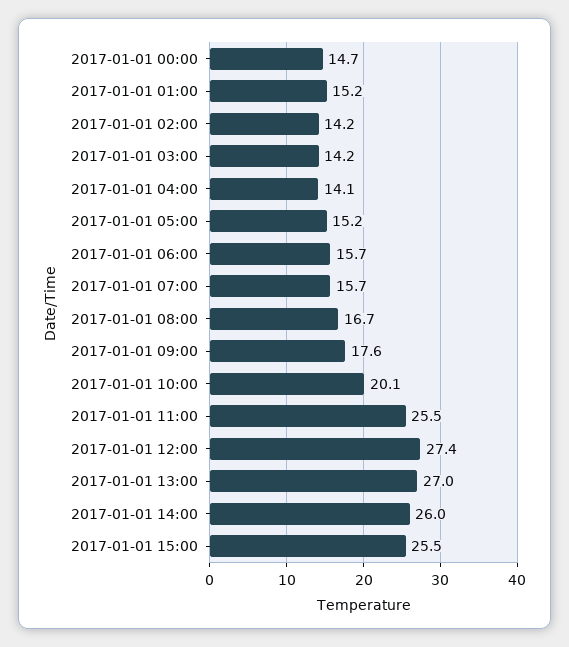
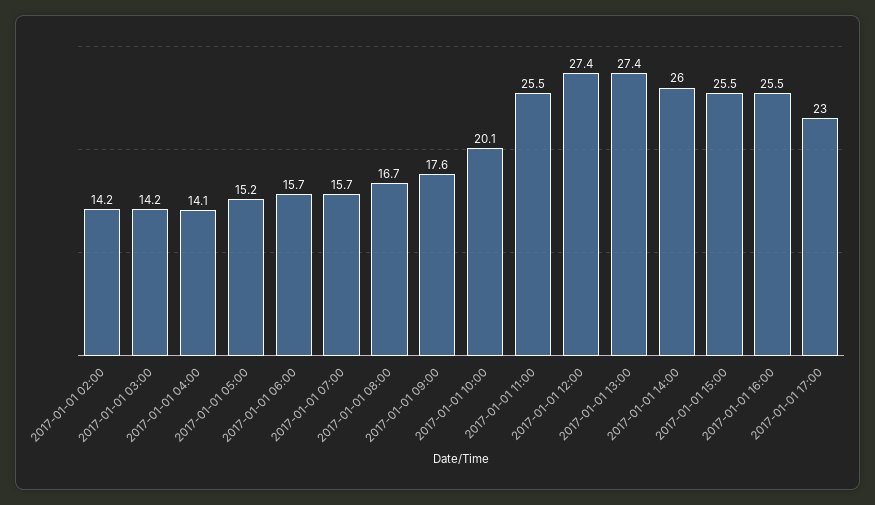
2017-01-01 00:00: 14.7 -> none
2017-01-01 01:00: 15.2 -> none
2017-01-01 13:00: 27 -> 27.4
2017-01-01 16:00: none -> 25.5
2017-01-01 17:00: none -> 23

